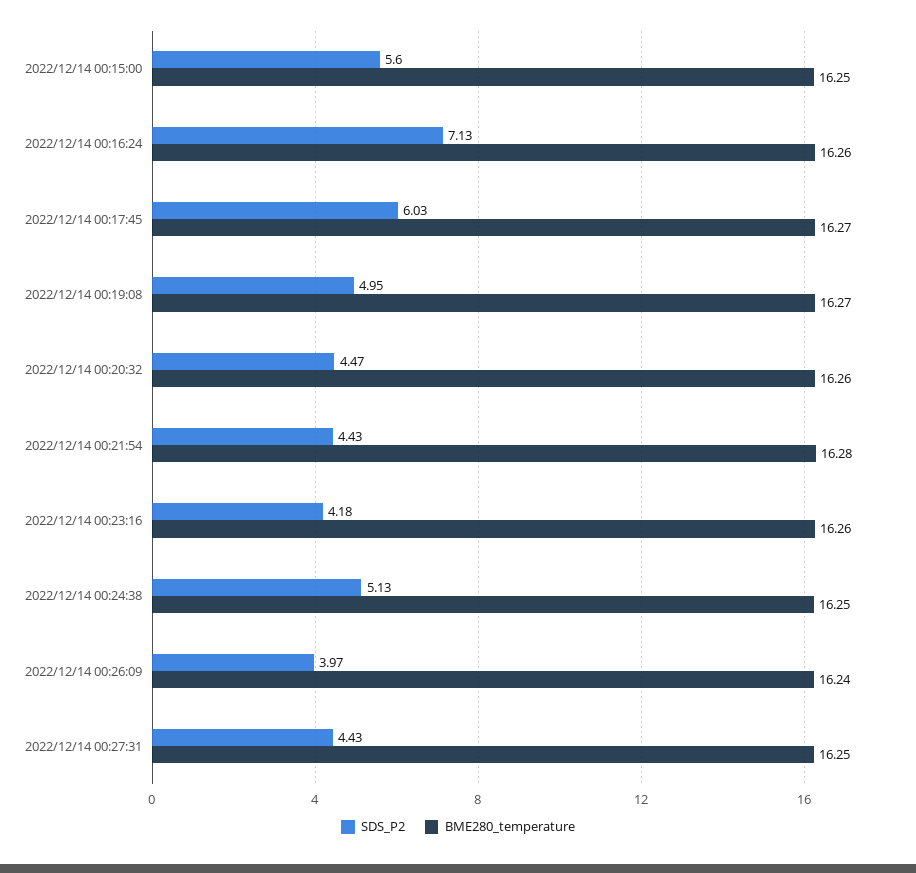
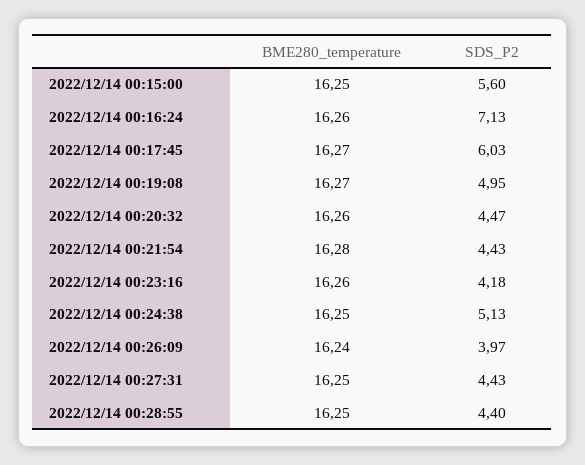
BME280_temperature, 2022/12/14 00:28:55: none -> 16.25
SDS_P2, 2022/12/14 00:28:55: none -> 4.4

